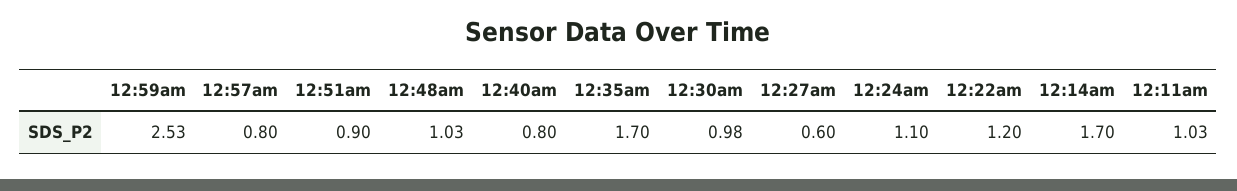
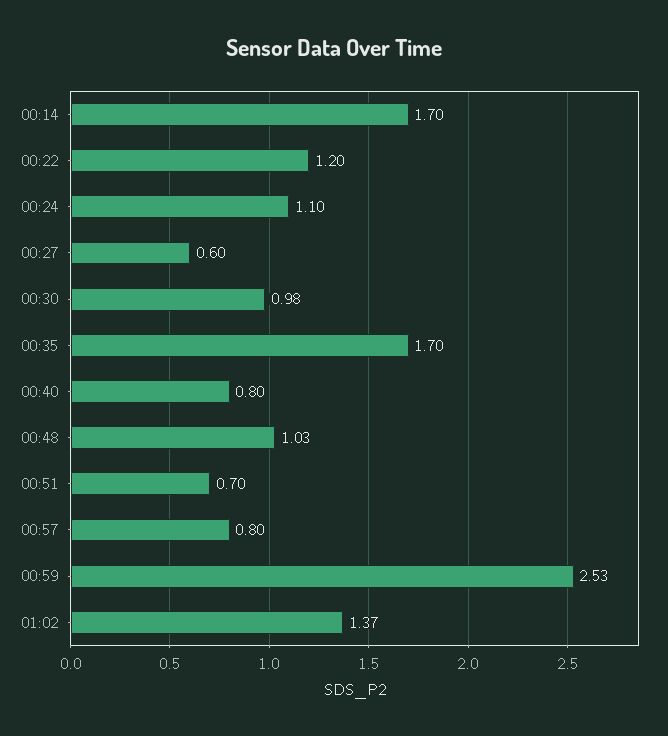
12:51am: 0.9 -> 0.7
12:11am: 1.03 -> none
01:02: none -> 1.37

